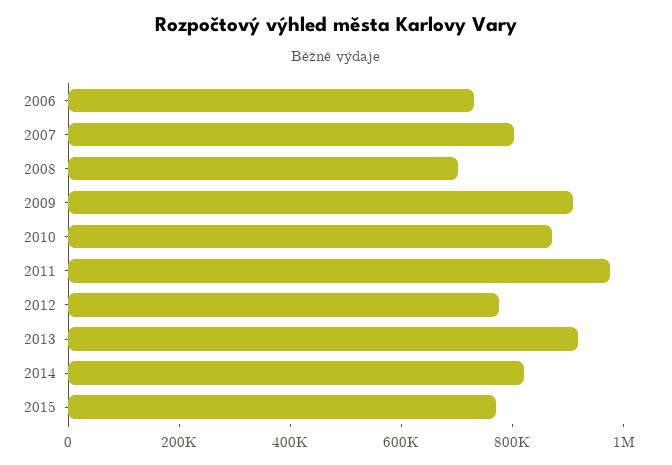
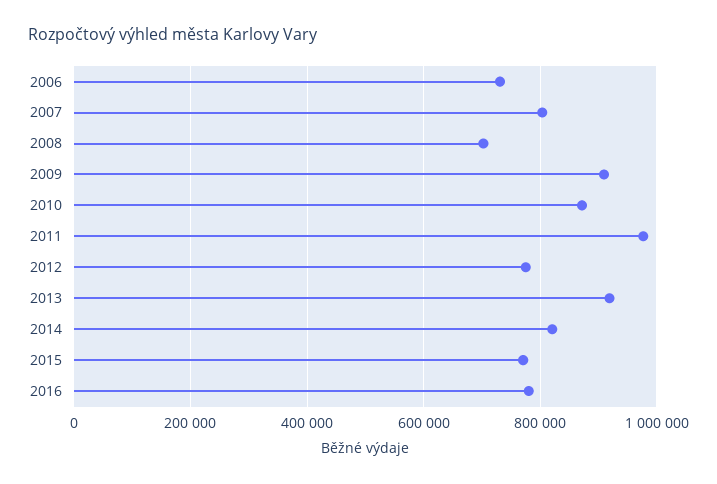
2016: none -> 780000

